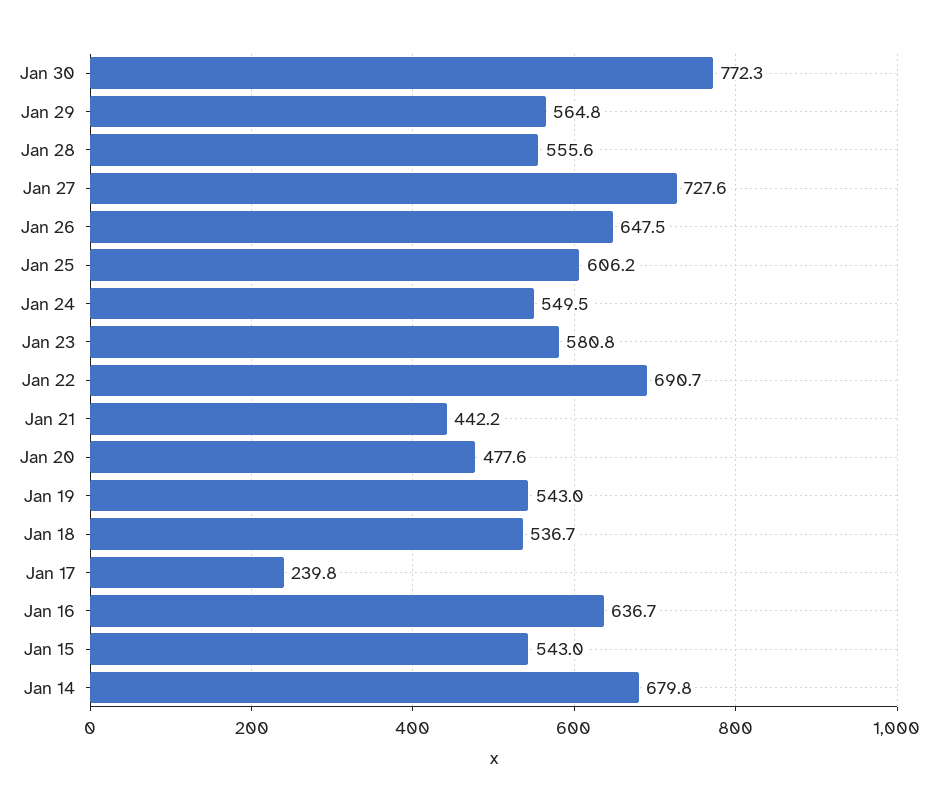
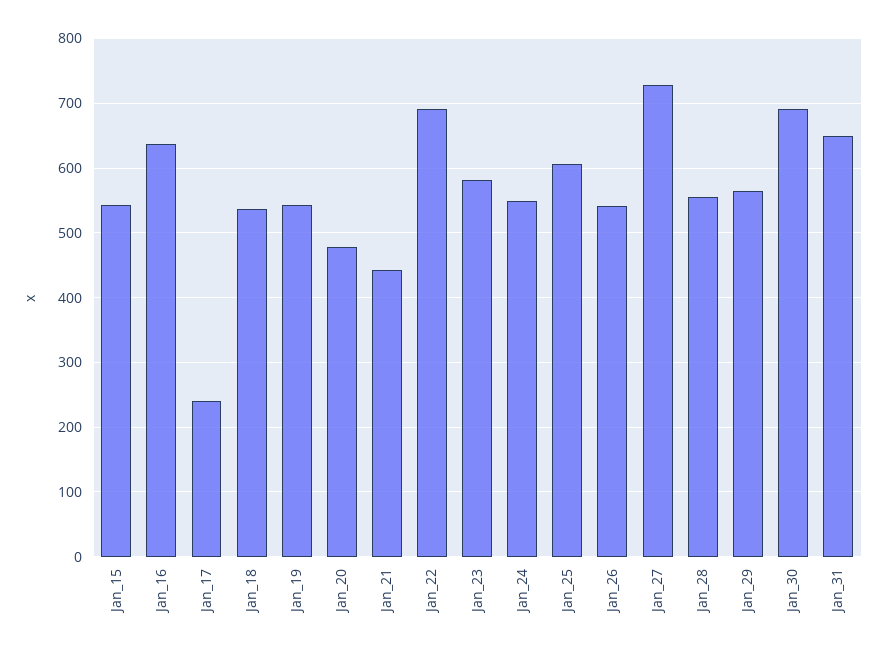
Jan 30: 772.3 -> 690
Jan 26: 647.5 -> 540
Jan 14: 679.8 -> none
Jan_31: none -> 650

